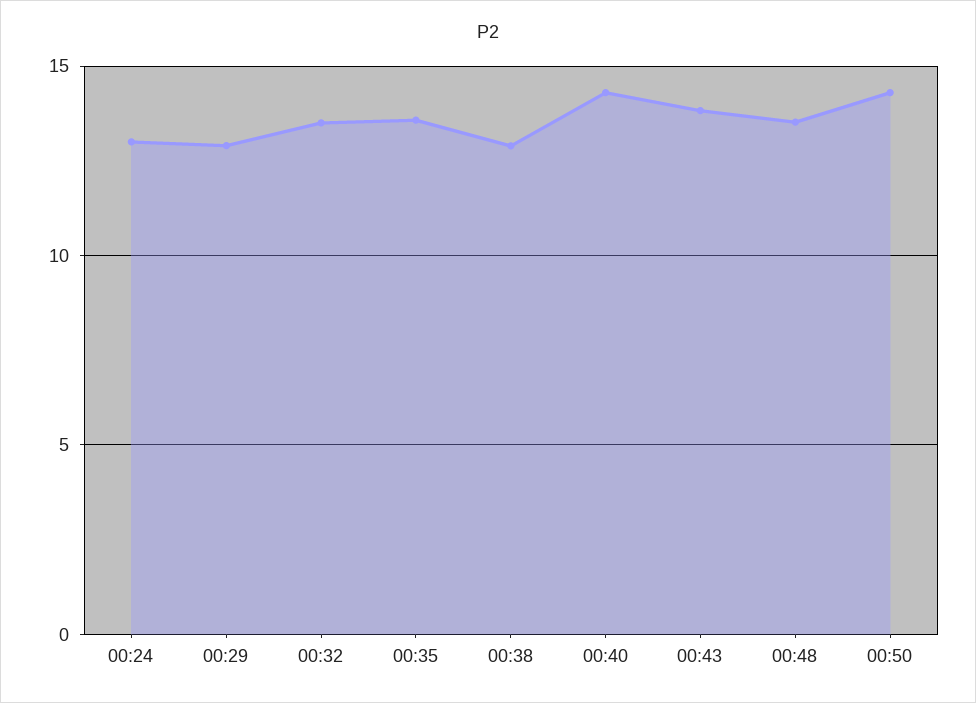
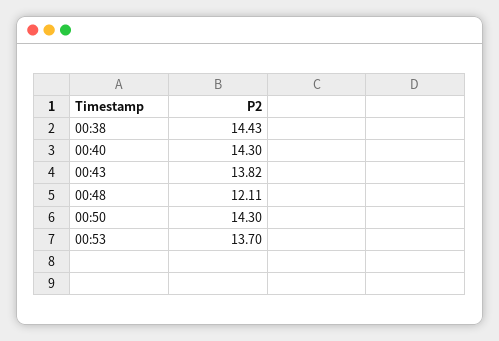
00:24: 13 -> none
00:29: 13 -> none
00:32: 13.5 -> none
00:35: 13.5 -> none
00:38: 13 -> 14.43
00:48: 13.5 -> 12.11
00:53: none -> 13.7

